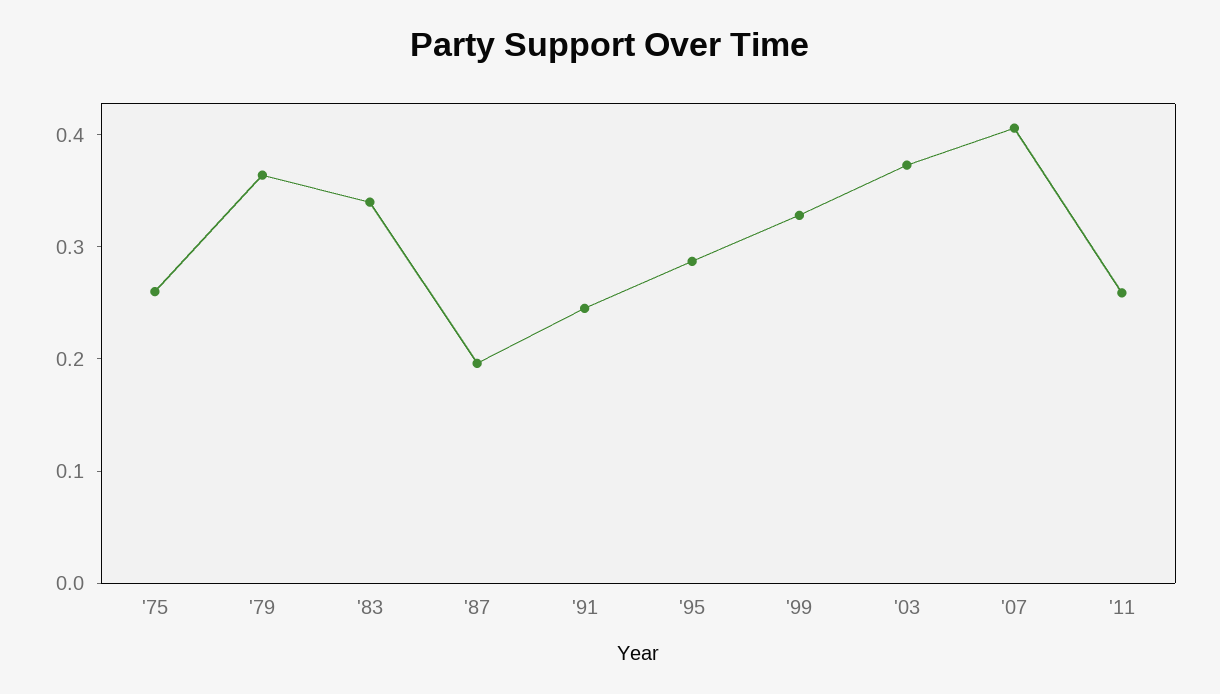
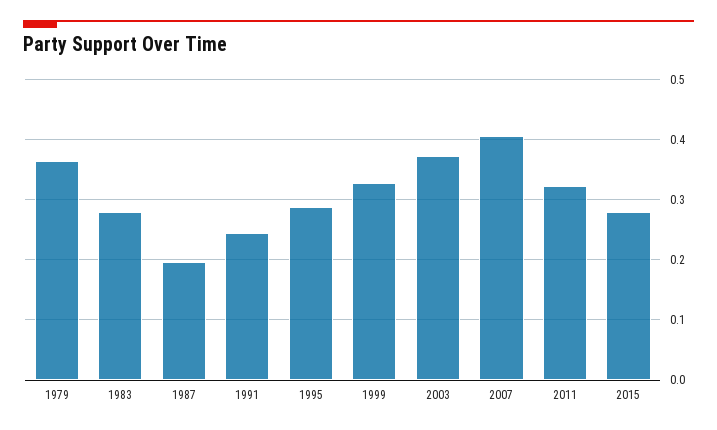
'75: 0.26 -> none
'83: 0.34 -> 0.28
'11: 0.26 -> 0.32
2015: none -> 0.28

